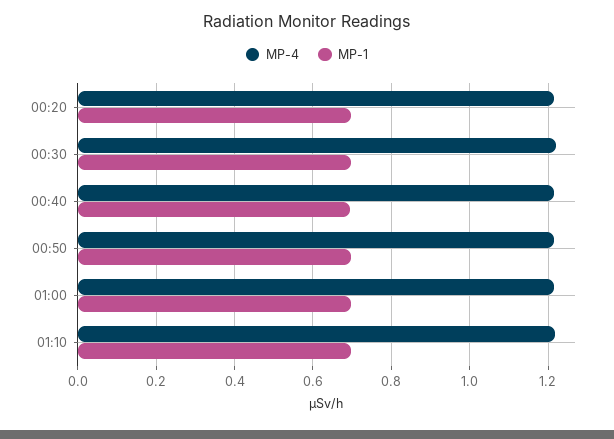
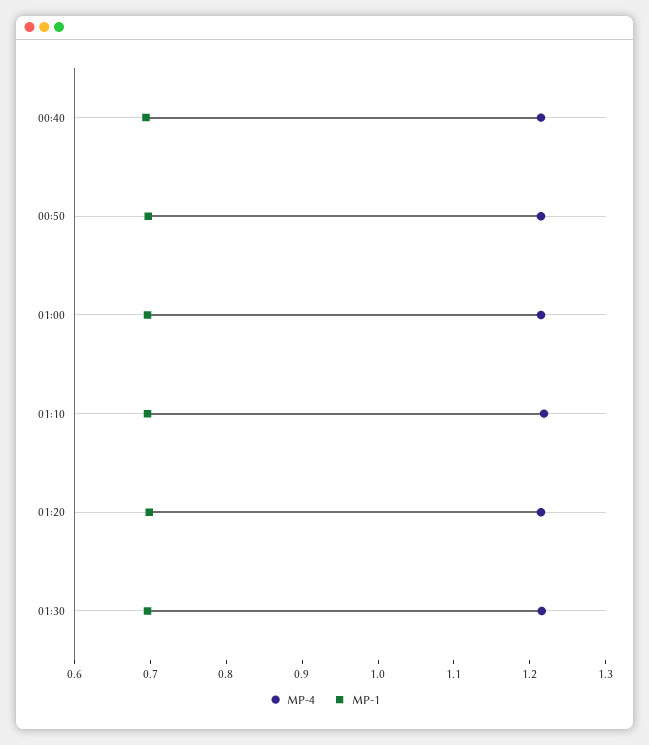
MP-4, 00:20: 1.22 -> none
MP-1, 00:20: 0.7 -> none
MP-4, 00:30: 1.22 -> none
MP-1, 00:30: 0.7 -> none
MP-4, 01:20: none -> 1.22
MP-1, 01:20: none -> 0.7
MP-4, 01:30: none -> 1.22
MP-1, 01:30: none -> 0.7

